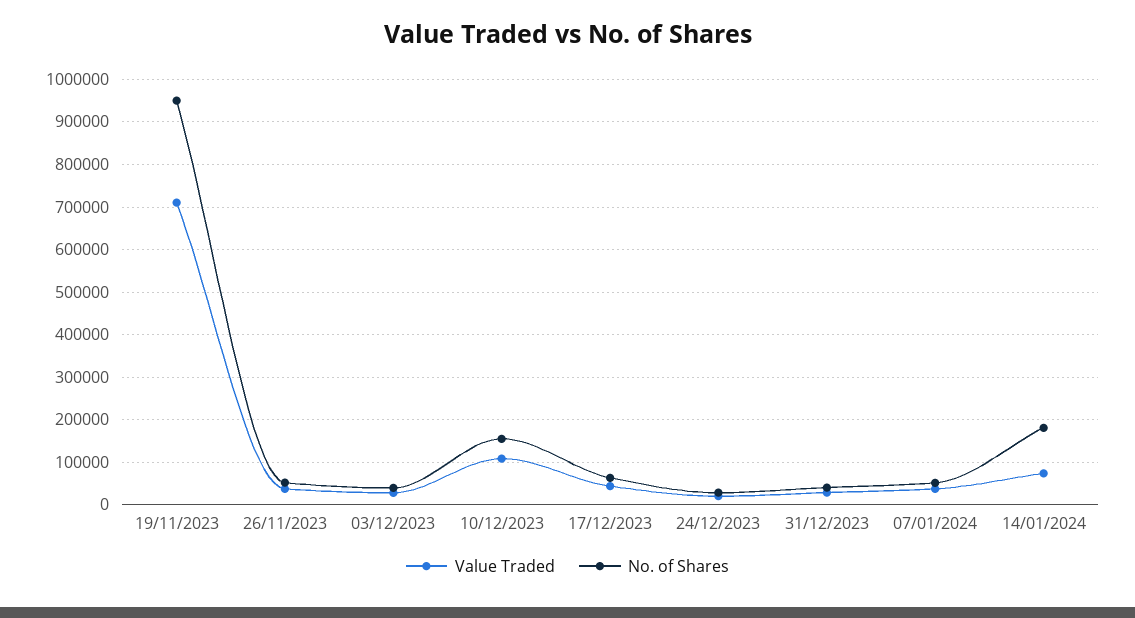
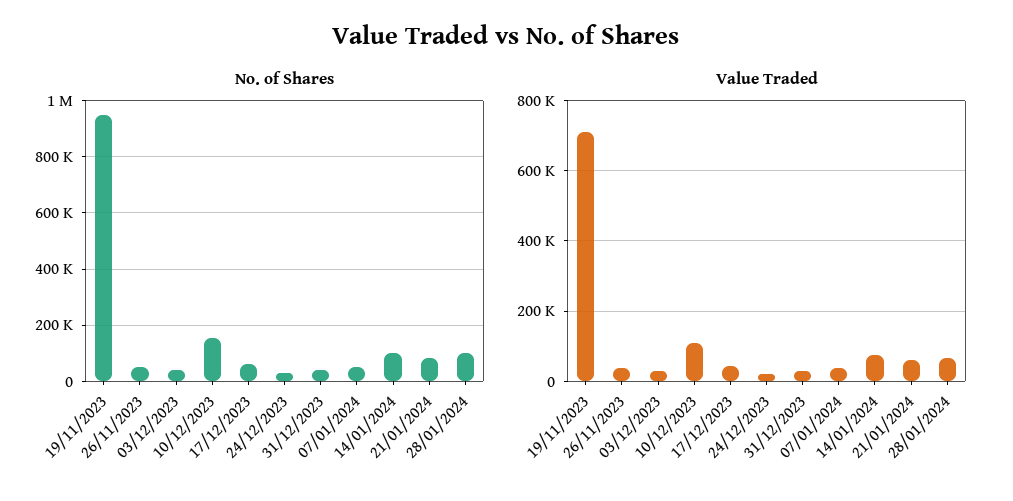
No. of Shares, 14/01/2024: 180000 -> 100000
No. of Shares, 21/01/2024: none -> 75000
No. of Shares, 28/01/2024: none -> 100000
Value Traded, 21/01/2024: none -> 60000
Value Traded, 28/01/2024: none -> 60000

